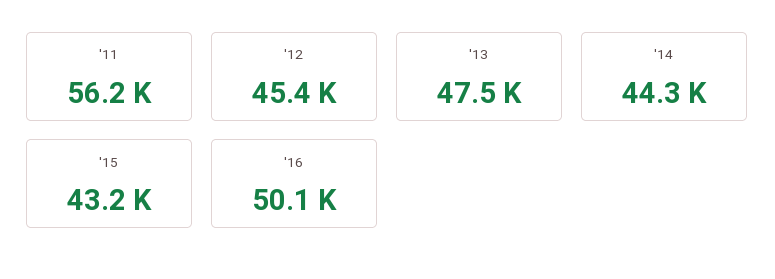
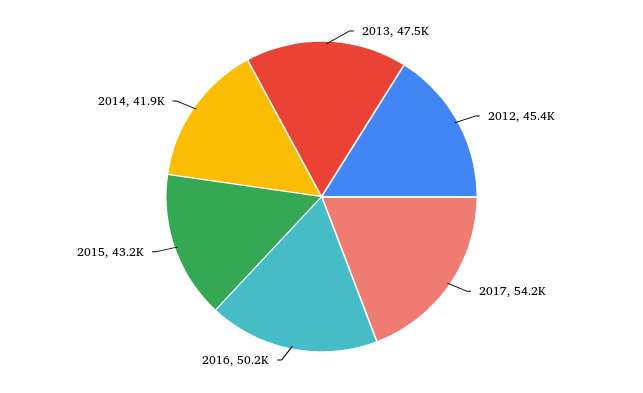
'11: 56200 -> none
'14: 44300 -> 41900
'16: 50100 -> 50200
2017: none -> 54200

